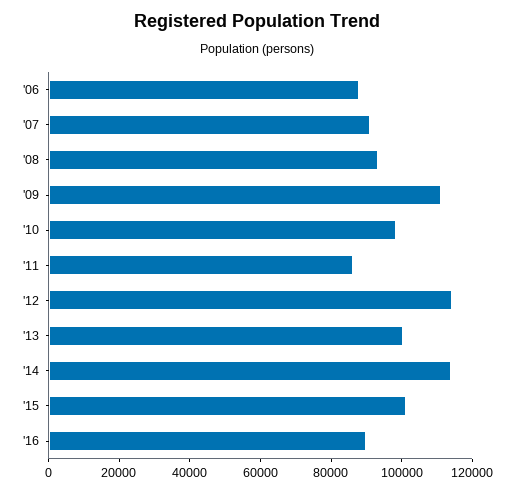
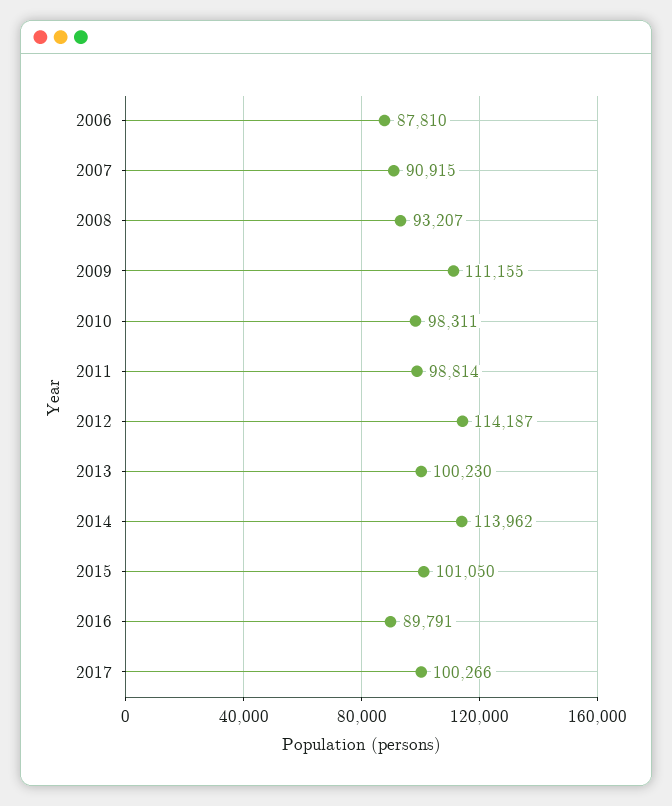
'11: 85000 -> 98814
2017: none -> 100266

